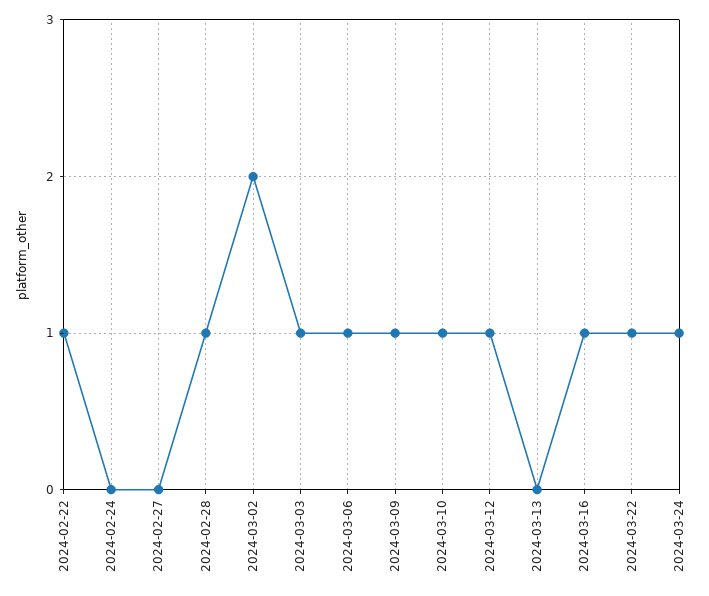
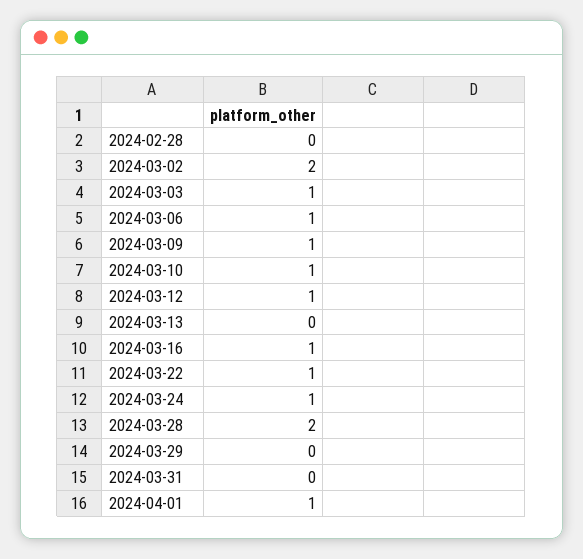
2024-02-22: 1 -> none
2024-02-24: 0 -> none
2024-02-27: 0 -> none
2024-02-28: 1 -> 0
2024-03-28: none -> 2
2024-03-29: none -> 0
2024-03-31: none -> 0
2024-04-01: none -> 1

